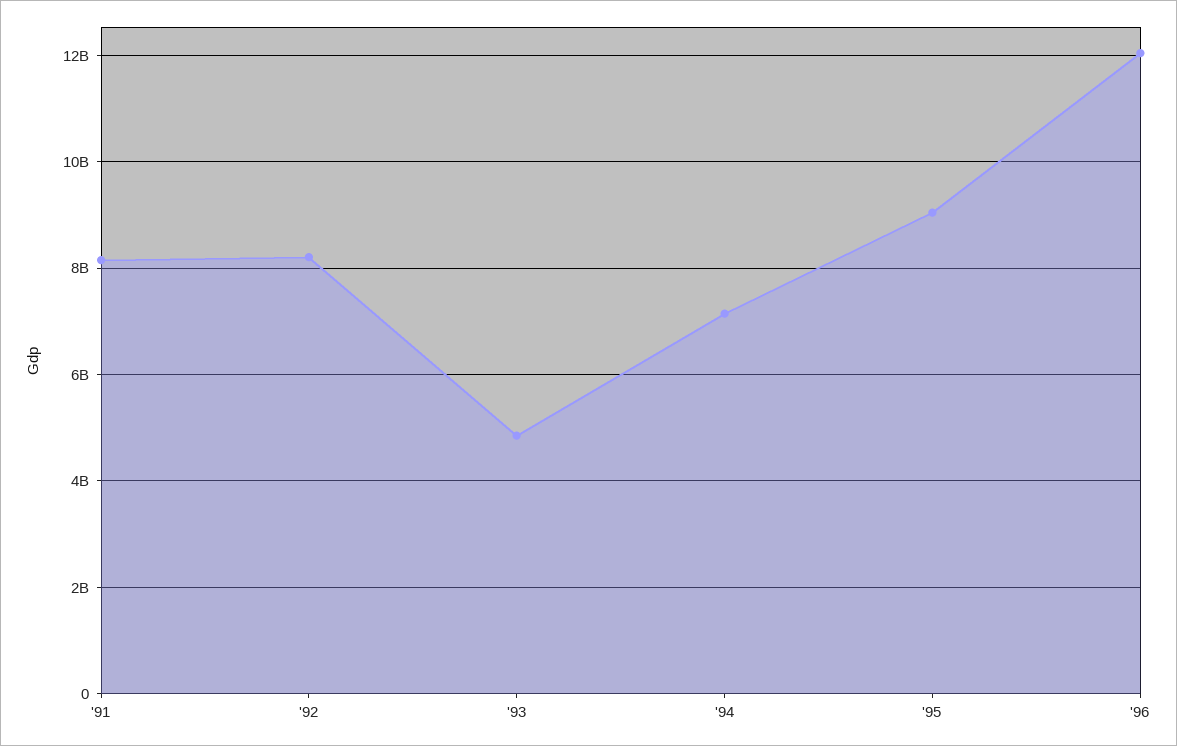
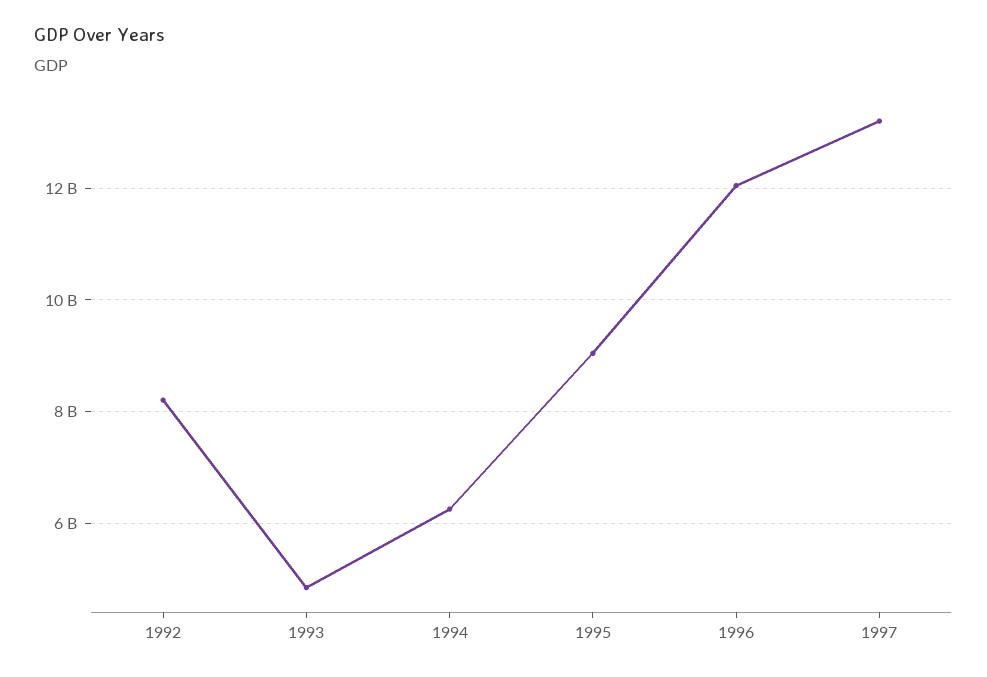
'91: 8200000000 -> none
'94: 7200000000 -> 6200000000
1997: none -> 13200000000

